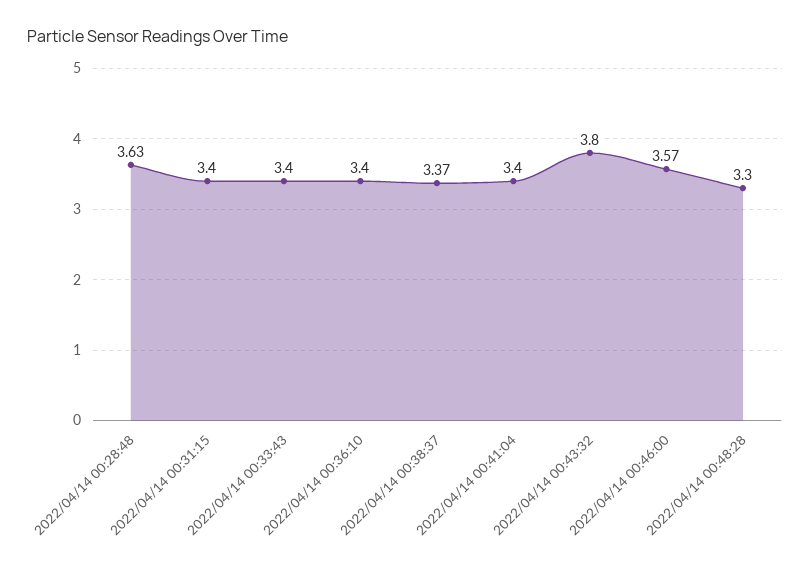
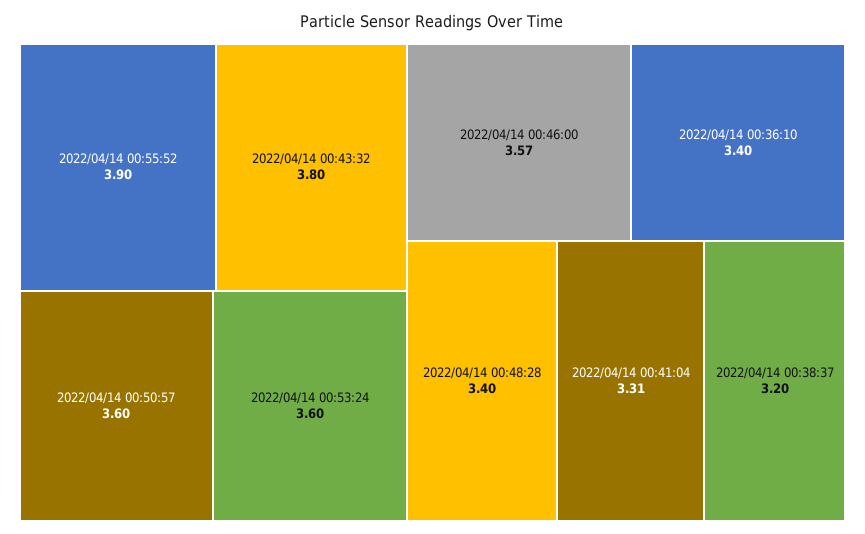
2022/04/14 00:28:48: 3.63 -> none
2022/04/14 00:31:15: 3.4 -> none
2022/04/14 00:33:43: 3.4 -> none
2022/04/14 00:38:37: 3.37 -> 3.2
2022/04/14 00:41:04: 3.4 -> 3.31
2022/04/14 00:48:28: 3.3 -> 3.4
2022/04/14 00:55:52: none -> 3.9
2022/04/14 00:50:57: none -> 3.6
2022/04/14 00:53:24: none -> 3.6

